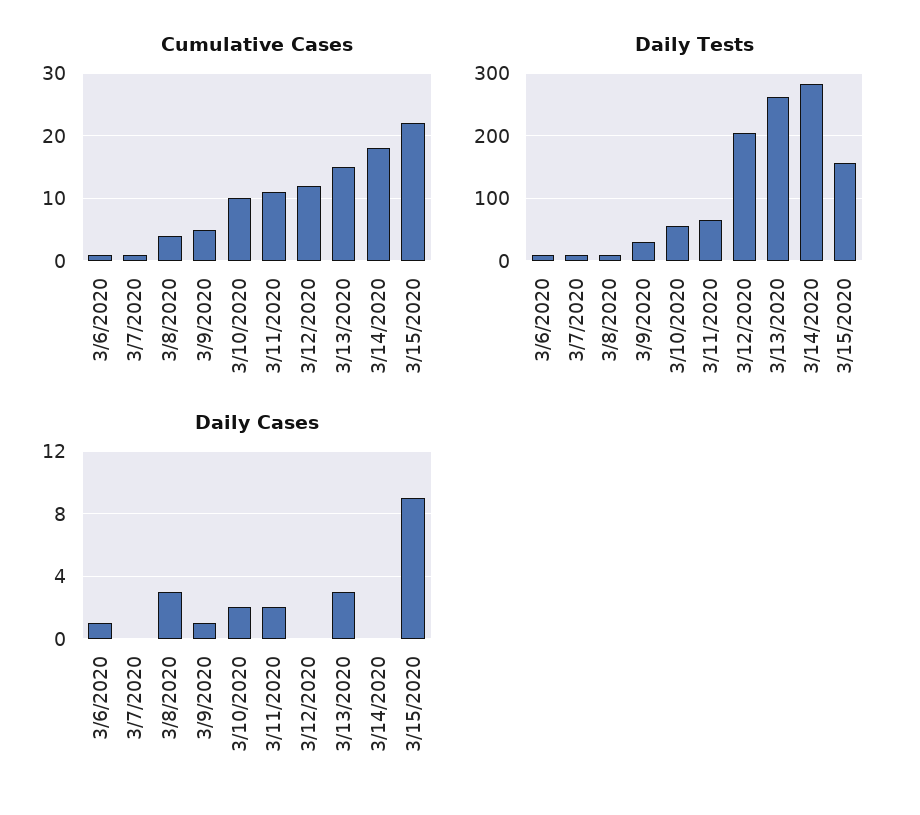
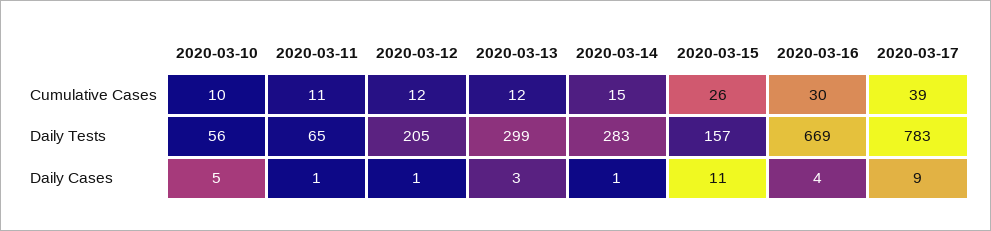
Cumulative Cases, 3/6/2020: 1 -> none
Cumulative Cases, 3/7/2020: 1 -> none
Cumulative Cases, 3/8/2020: 4 -> none
Cumulative Cases, 3/9/2020: 5 -> none
Cumulative Cases, 3/13/2020: 15 -> 12
Cumulative Cases, 3/14/2020: 18 -> 15
Cumulative Cases, 3/15/2020: 22 -> 26
Daily Tests, 3/6/2020: 10 -> none
Daily Tests, 3/7/2020: 10 -> none
Daily Tests, 3/8/2020: 10 -> none
Daily Tests, 3/9/2020: 30 -> none
Daily Tests, 3/13/2020: 260 -> 299
Daily Cases, 3/6/2020: 1 -> none
Daily Cases, 3/7/2020: 0 -> none
Daily Cases, 3/8/2020: 3 -> none
Daily Cases, 3/9/2020: 1 -> none
Daily Cases, 3/10/2020: 2 -> 5
Daily Cases, 3/11/2020: 2 -> 1
Daily Cases, 3/12/2020: 0 -> 1
Daily Cases, 3/14/2020: 0 -> 1
Daily Cases, 3/15/2020: 9 -> 11
Cumulative Cases, 2020-03-16: none -> 30
Cumulative Cases, 2020-03-17: none -> 39
Daily Tests, 2020-03-16: none -> 669
Daily Tests, 2020-03-17: none -> 783
Daily Cases, 2020-03-16: none -> 4
Daily Cases, 2020-03-17: none -> 9

